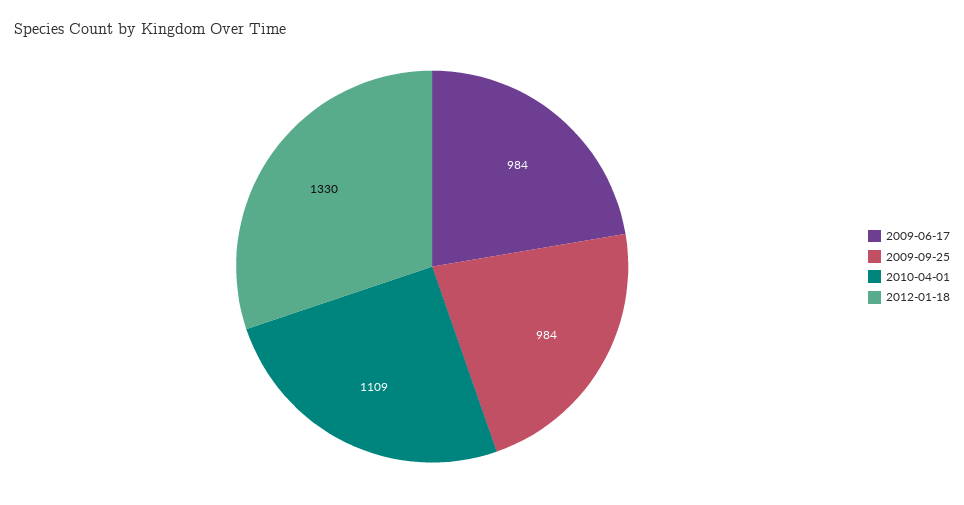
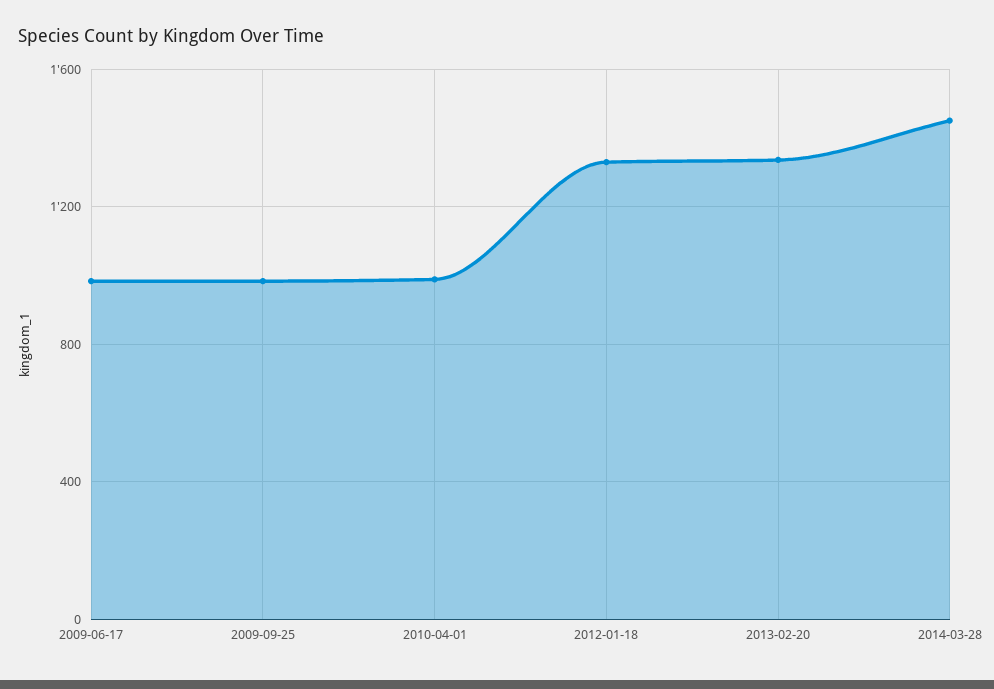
2010-04-01: 1109 -> 1000
2013-02-20: none -> 1350
2014-03-28: none -> 1450

